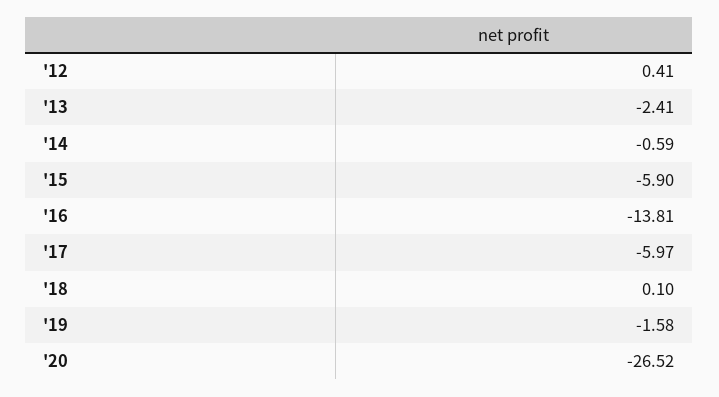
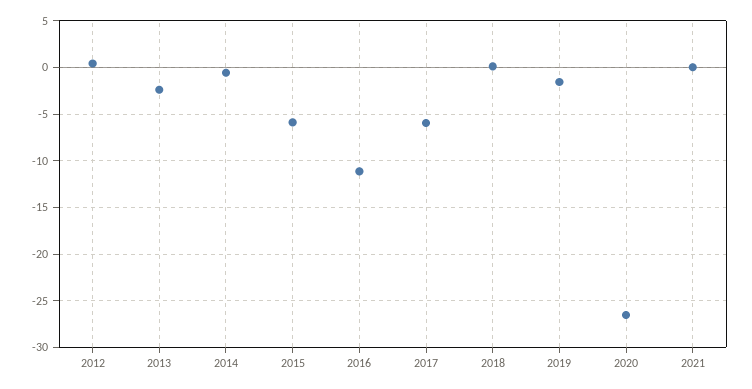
'16: -13.81 -> -11
2021: none -> 0

